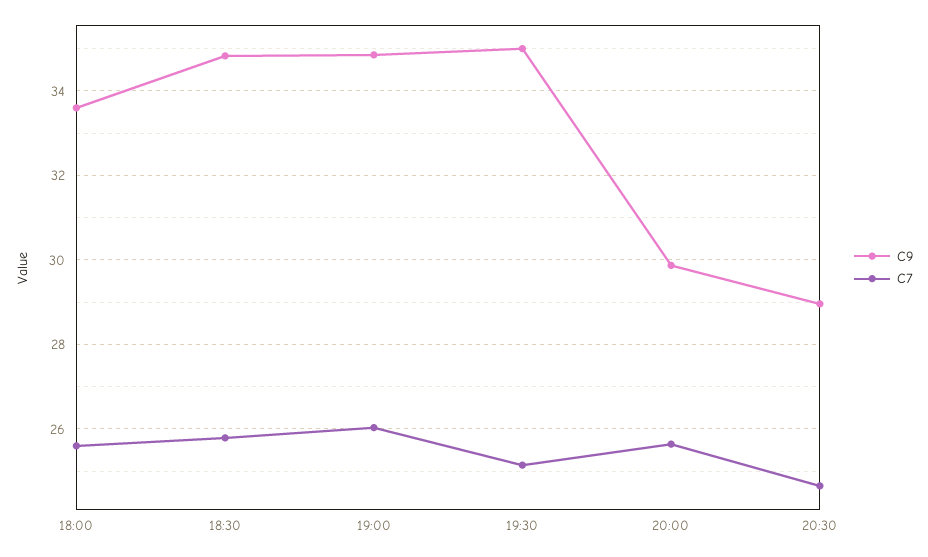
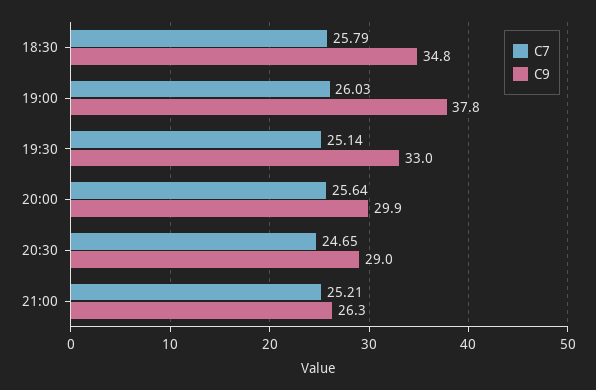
C9, 18:00: 33.6 -> none
C7, 18:00: 25.6 -> none
C9, 19:00: 34.8 -> 37.8
C9, 19:30: 35 -> 33
C7, 21:00: none -> 25.21
C9, 21:00: none -> 26.3

